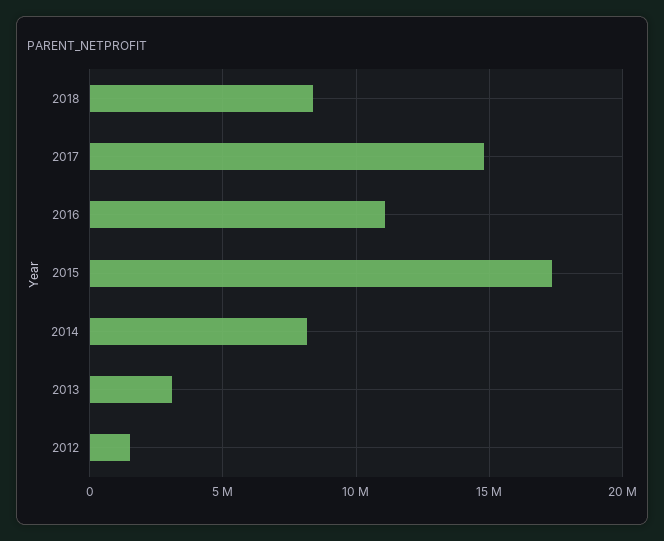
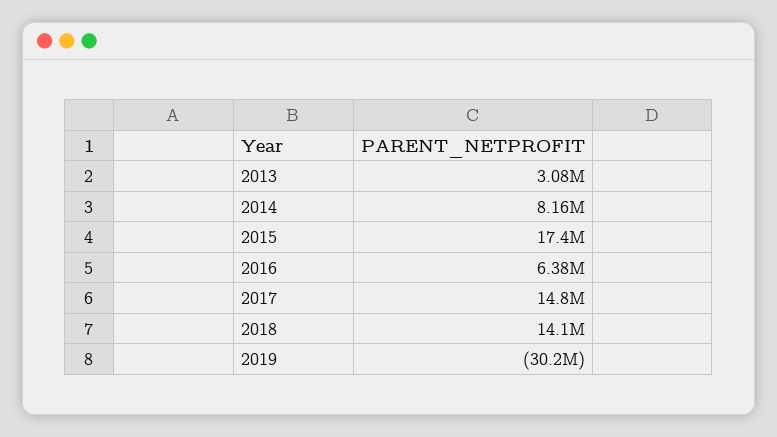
2018: 8500000 -> 14100000
2016: 11000000 -> 6380000
2012: 1500000 -> none
2019: none -> -30200000

